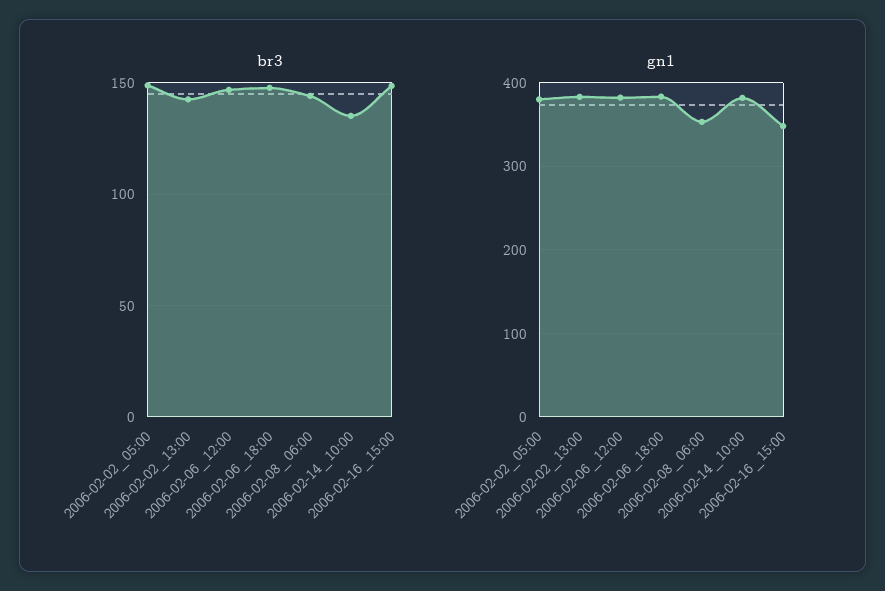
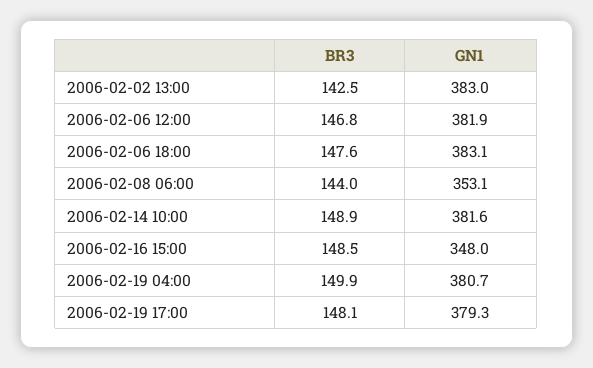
br3, 2006-02-02_05:00: 150 -> none
br3, 2006-02-14_10:00: 135 -> 148.9
gn1, 2006-02-02_05:00: 380 -> none
br3, 2006-02-19 04:00: none -> 149.9
gn1, 2006-02-19 04:00: none -> 380.7
br3, 2006-02-19 17:00: none -> 148.1
gn1, 2006-02-19 17:00: none -> 379.3

